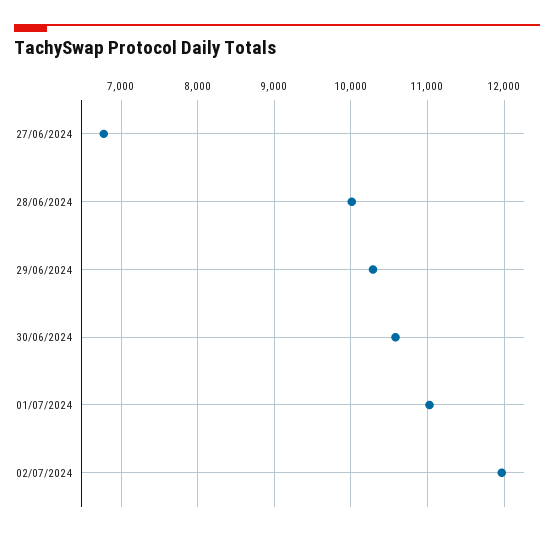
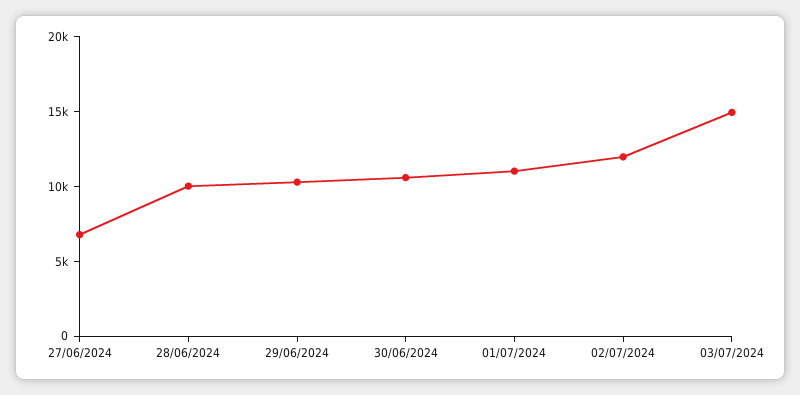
03/07/2024: none -> 15000

